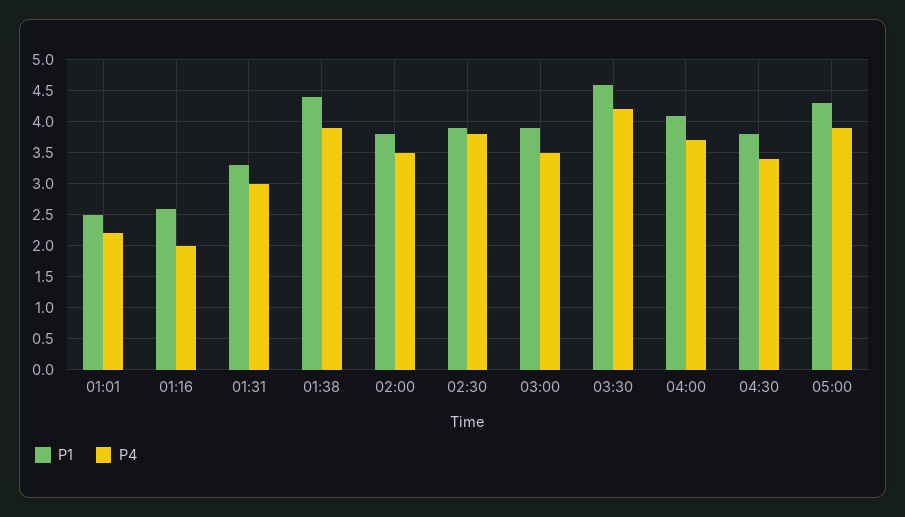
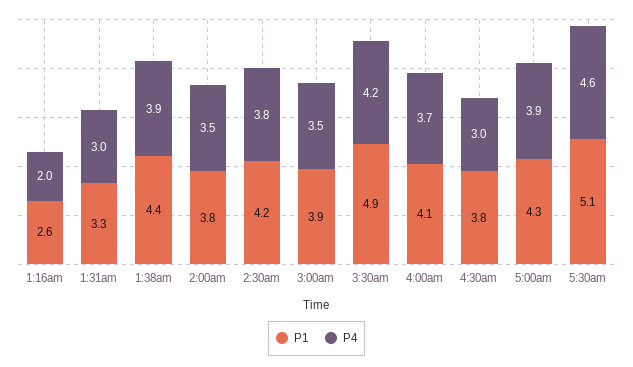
P1, 01:01: 2.5 -> none
P4, 01:01: 2.2 -> none
P1, 02:30: 3.9 -> 4.2
P1, 03:30: 4.6 -> 4.9
P4, 04:30: 3.4 -> 3
P1, 5:30am: none -> 5.1
P4, 5:30am: none -> 4.6

